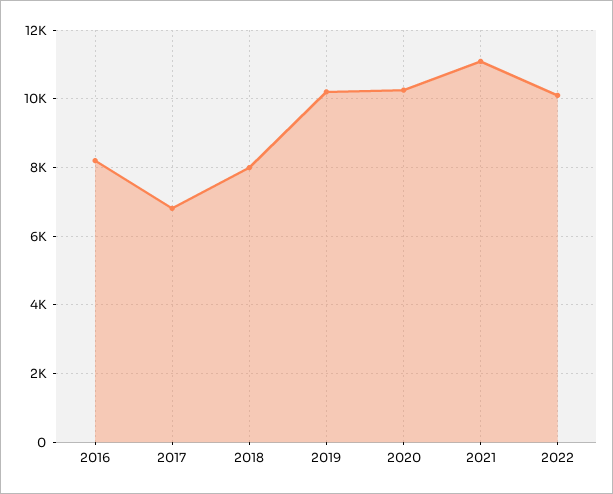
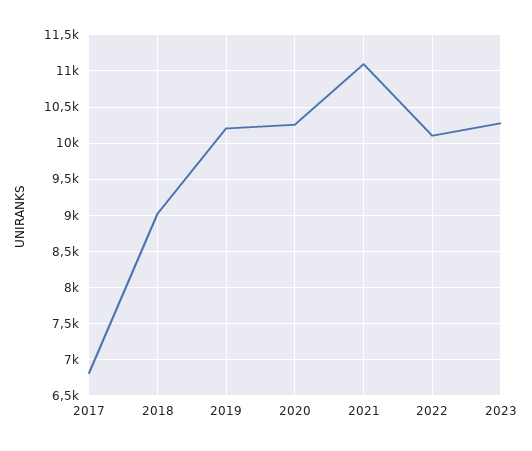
2016: 8200 -> none
2018: 8000 -> 9000
2023: none -> 10300

